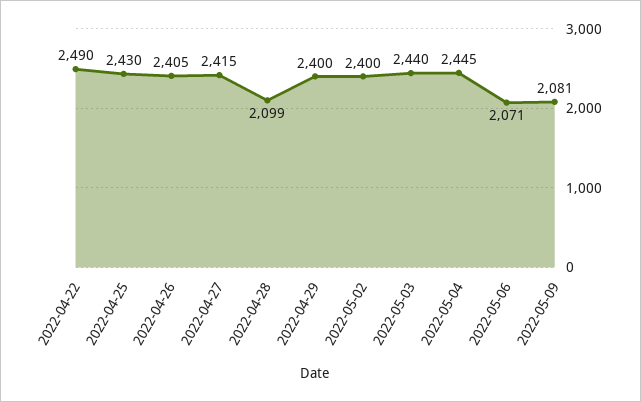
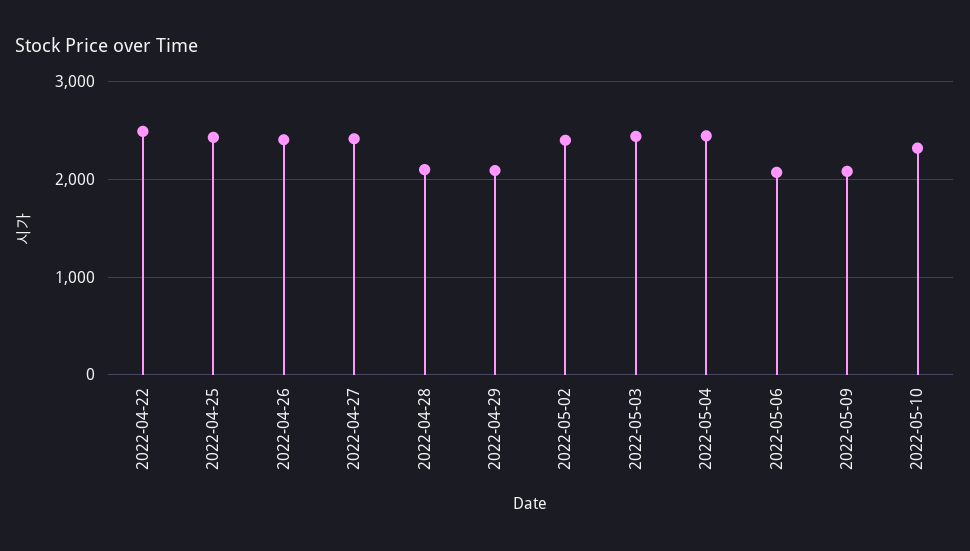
2022-04-29: 2400 -> 2100
2022-05-10: none -> 2300

